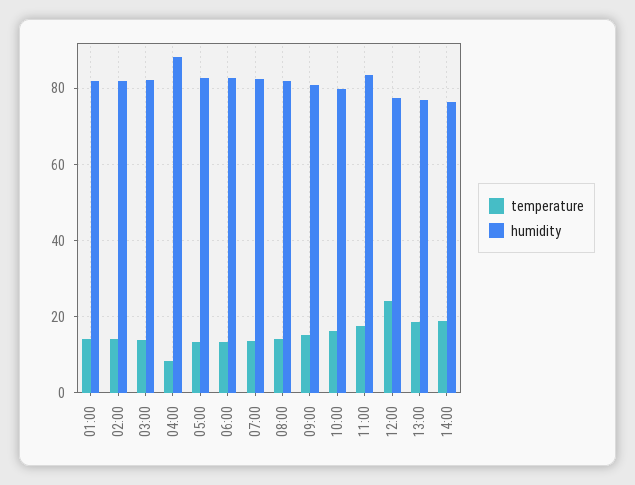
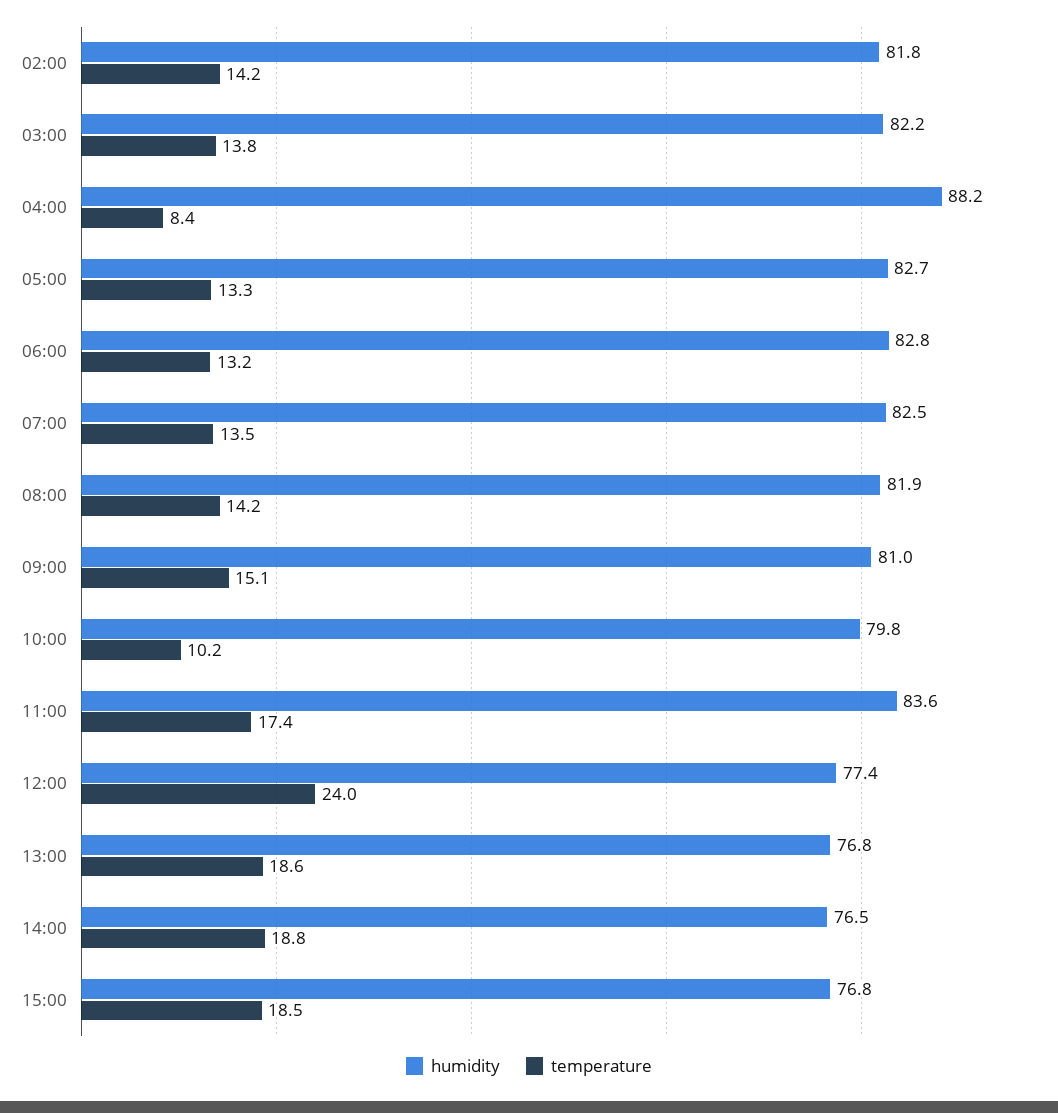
temperature, 01:00: 14 -> none
humidity, 01:00: 82 -> none
temperature, 10:00: 16 -> 10.2
humidity, 15:00: none -> 76.8
temperature, 15:00: none -> 18.5

